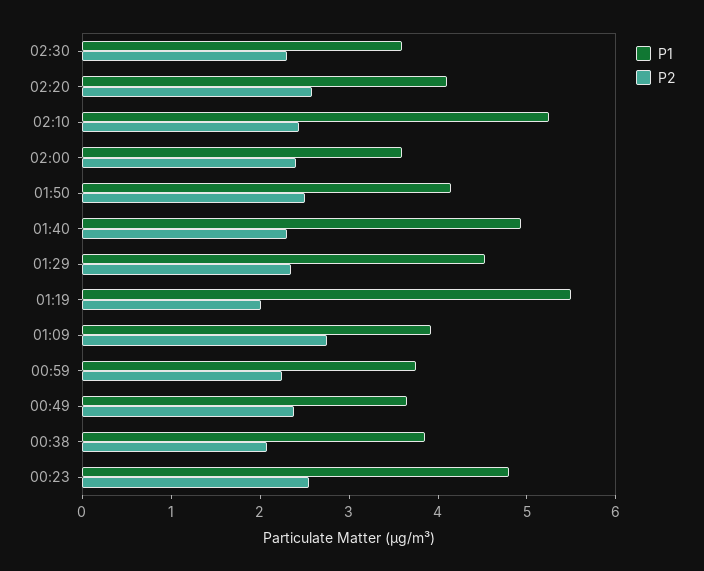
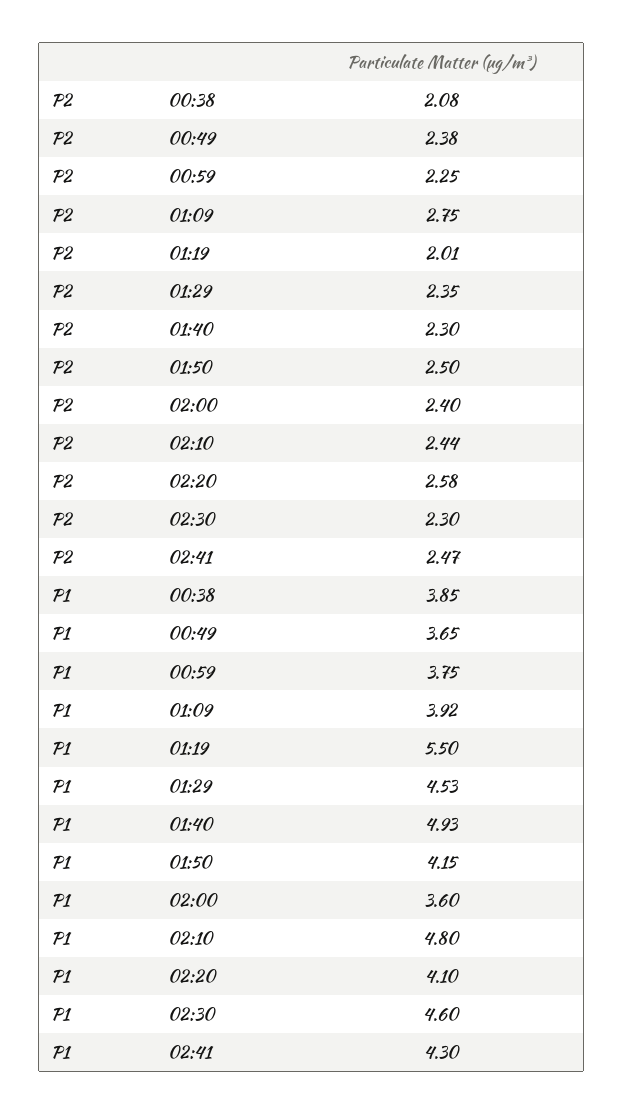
P1, 02:30: 3.6 -> 4.6
P1, 02:10: 5.2 -> 4.8
P1, 00:23: 4.8 -> none
P2, 00:23: 2.6 -> none
P2, 02:41: none -> 2.47
P1, 02:41: none -> 4.3

